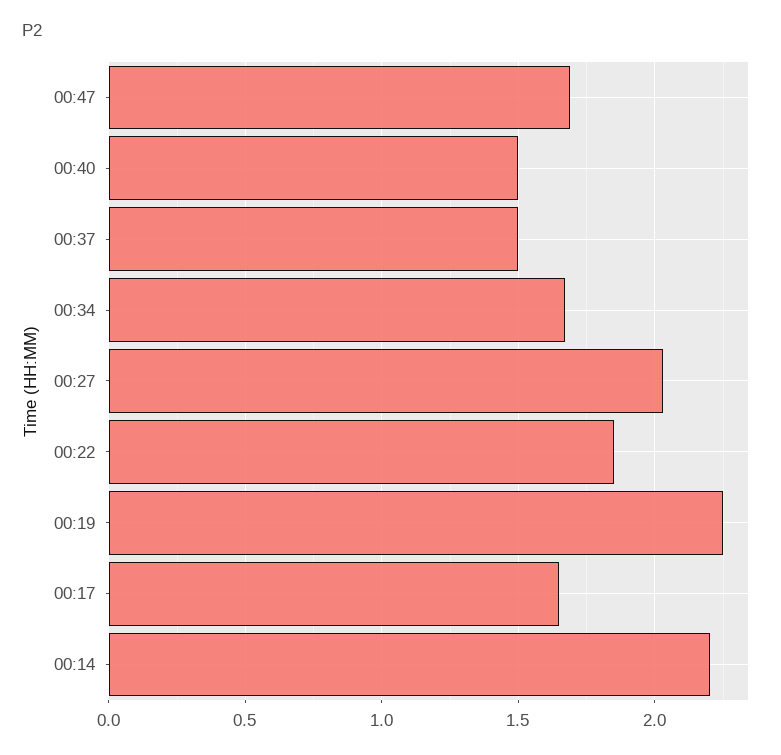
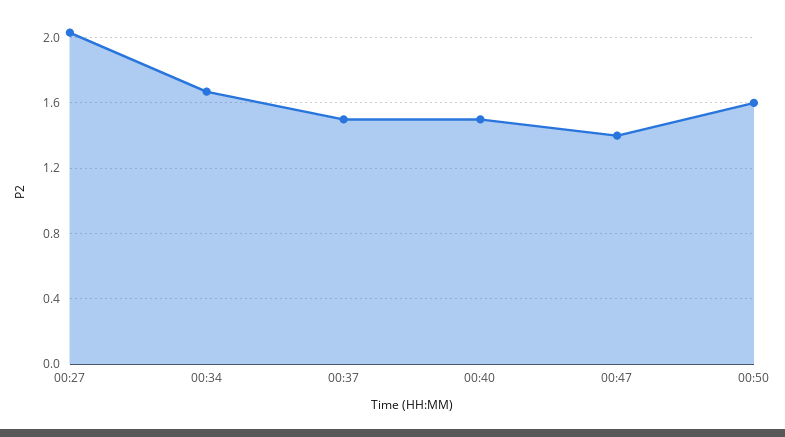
00:47: 1.7 -> 1.4
00:22: 1.85 -> none
00:19: 2.25 -> none
00:17: 1.65 -> none
00:14: 2.2 -> none
00:50: none -> 1.6

